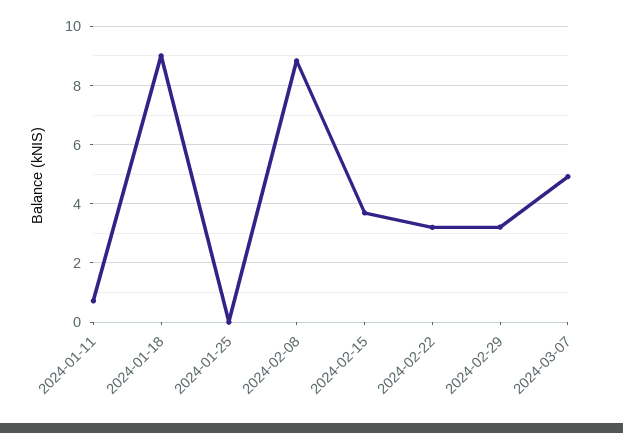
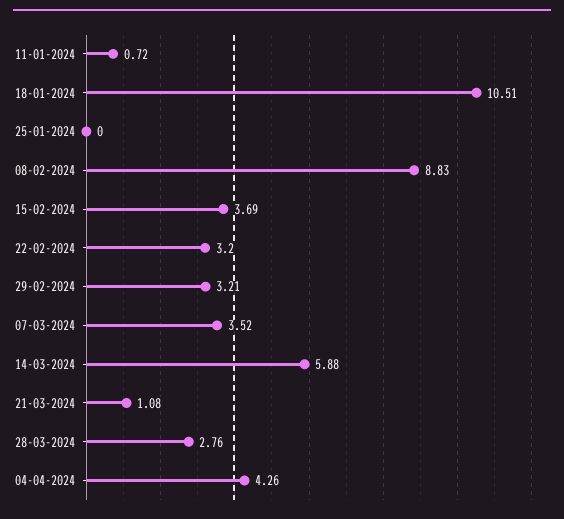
2024-01-18: 9 -> 10.51
2024-03-07: 5 -> 3.52
14-03-2024: none -> 5.88
21-03-2024: none -> 1.08
28-03-2024: none -> 2.76
04-04-2024: none -> 4.26

